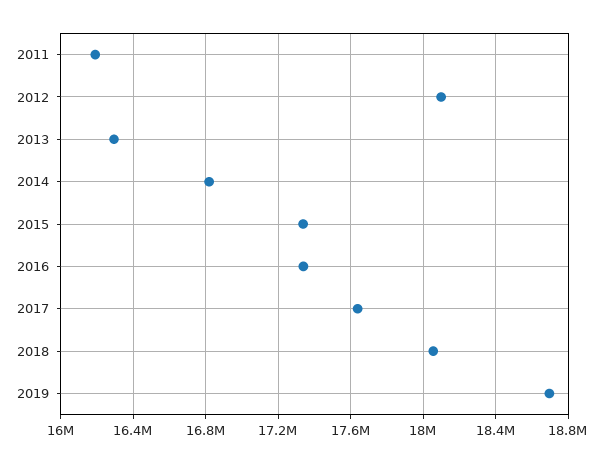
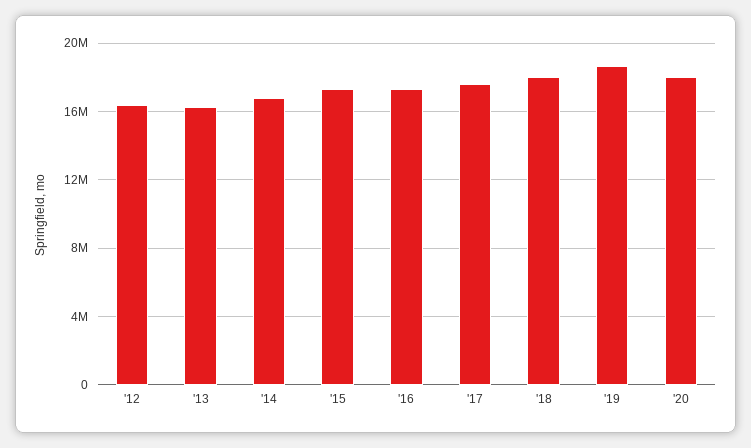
2011: 16200000 -> none
2012: 18100000 -> 16500000
'20: none -> 18000000

